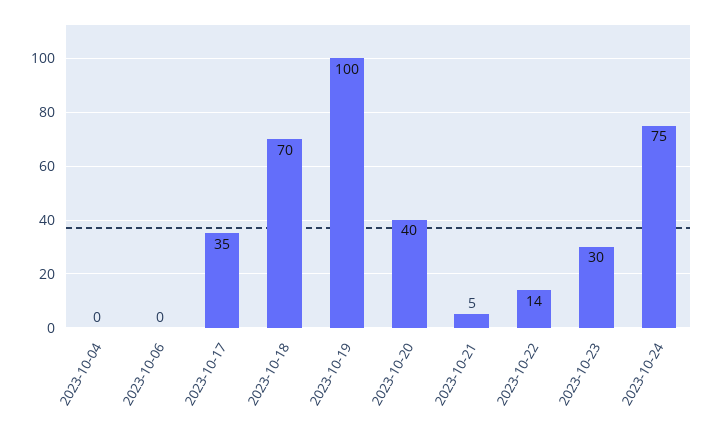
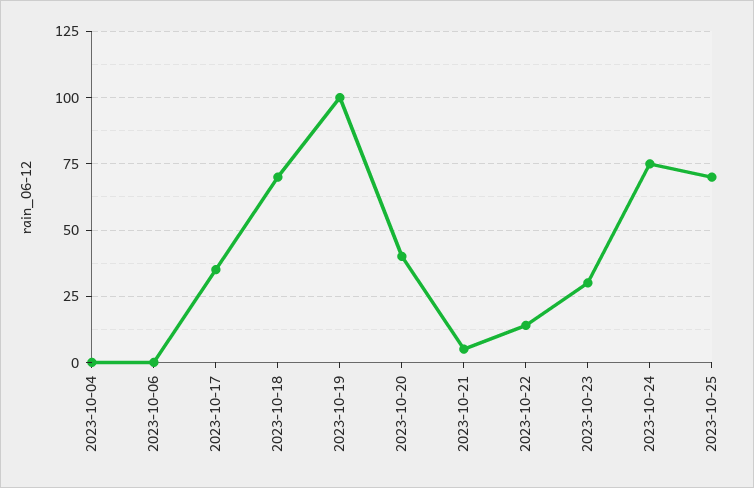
2023-10-25: none -> 70

